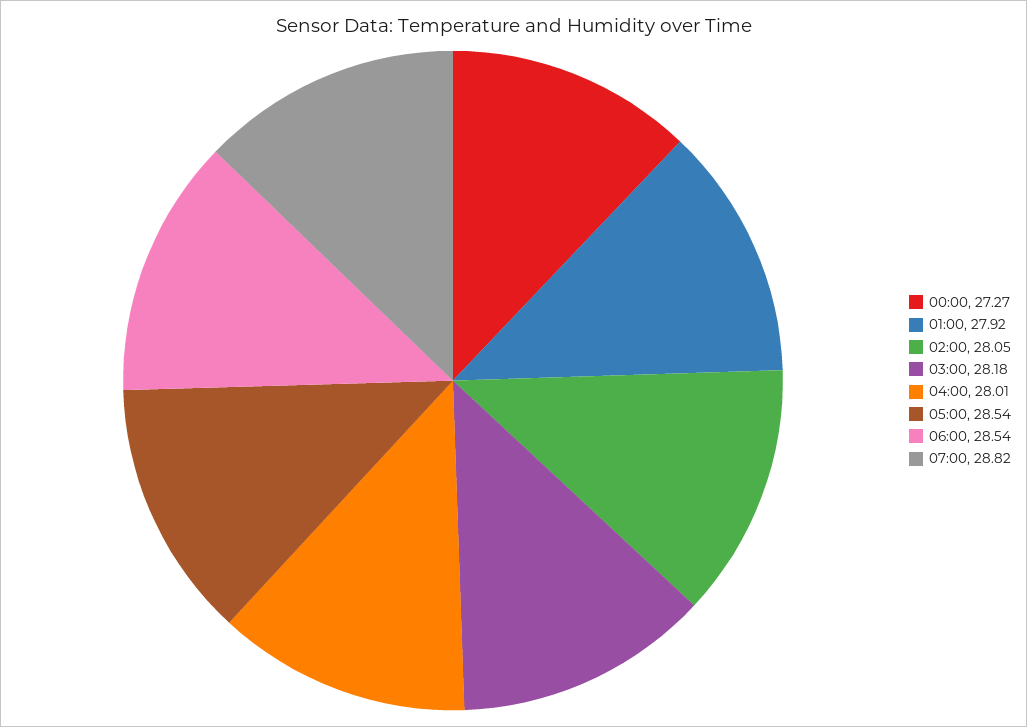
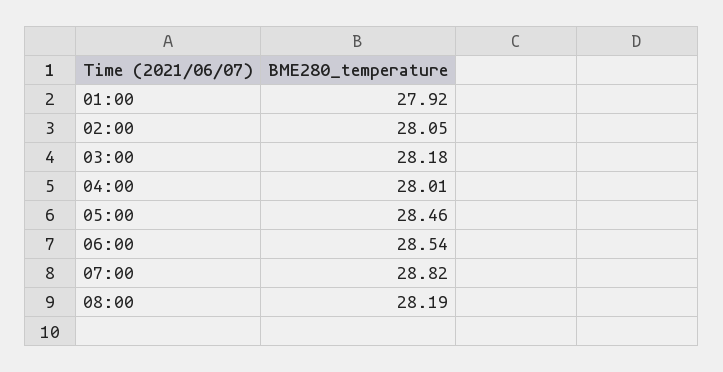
00:00: 27.27 -> none
05:00: 28.54 -> 28.46
08:00: none -> 28.19

